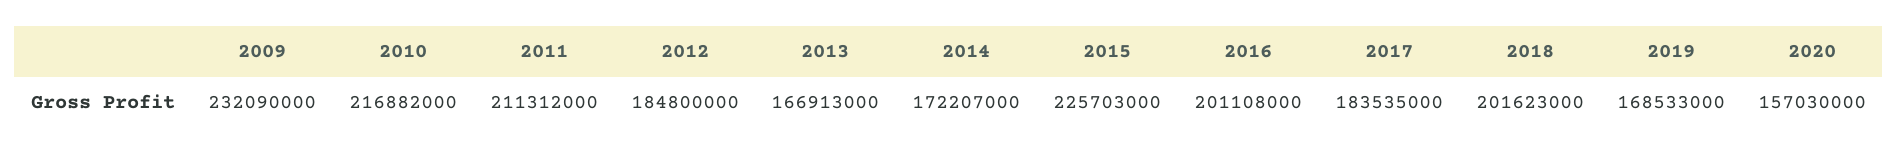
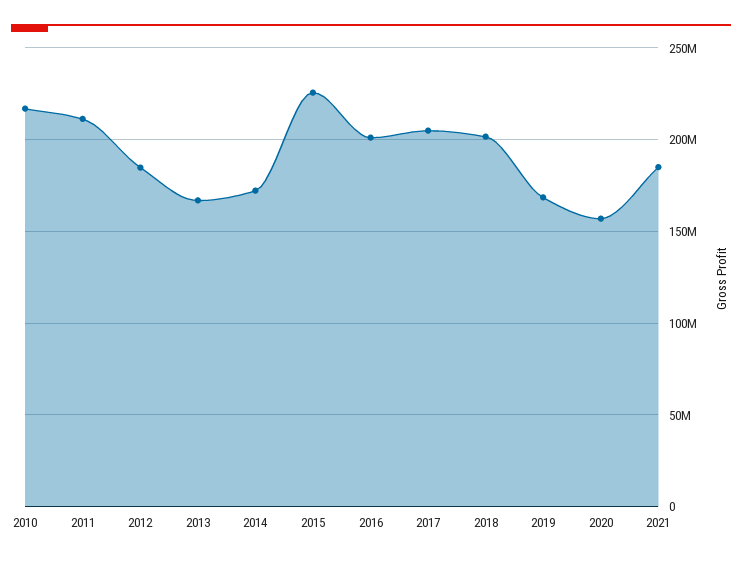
2009: 232090000 -> none
2017: 183535000 -> 205000000
2021: none -> 185000000

